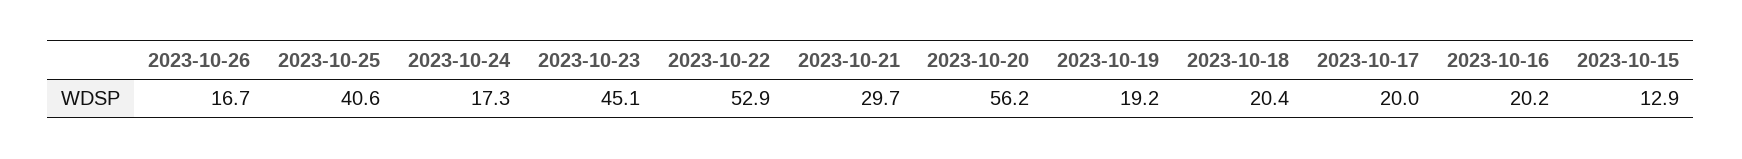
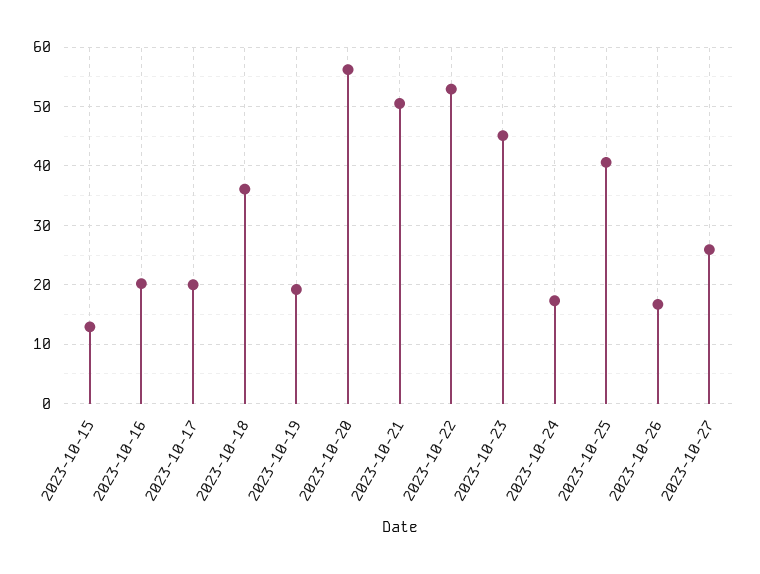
2023-10-21: 29.7 -> 50
2023-10-18: 20.4 -> 36
2023-10-27: none -> 26

